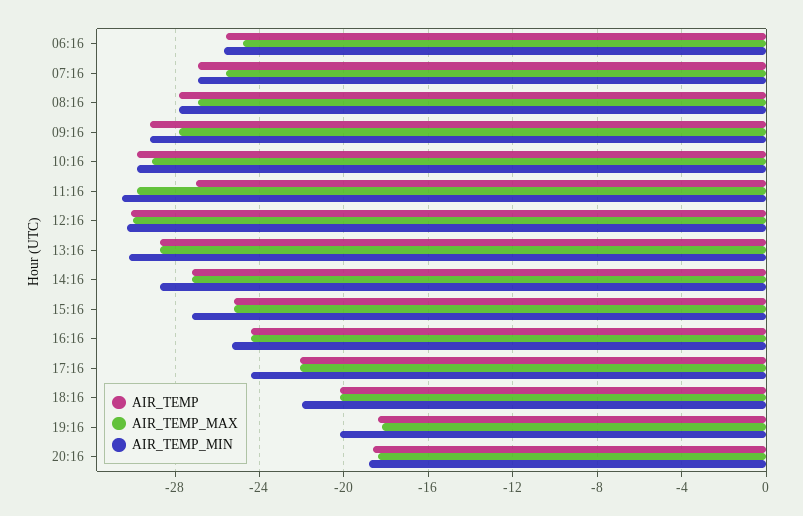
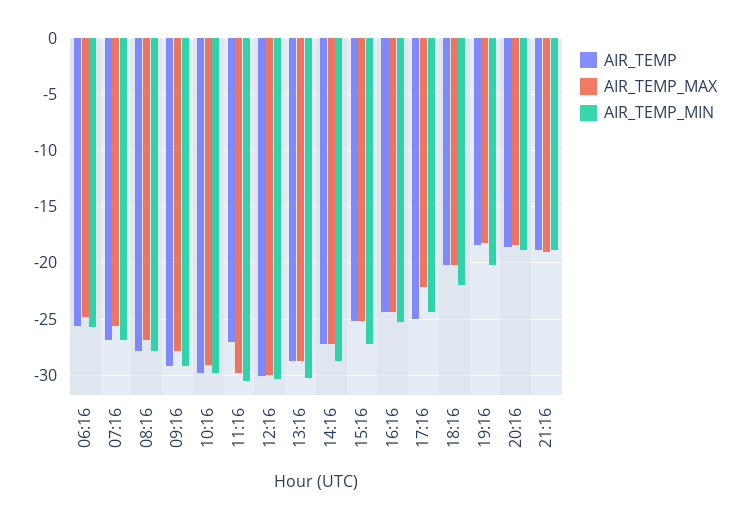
AIR_TEMP, 17:16: -22 -> -25
AIR_TEMP, 21:16: none -> -19
AIR_TEMP_MAX, 21:16: none -> -19
AIR_TEMP_MIN, 21:16: none -> -19

